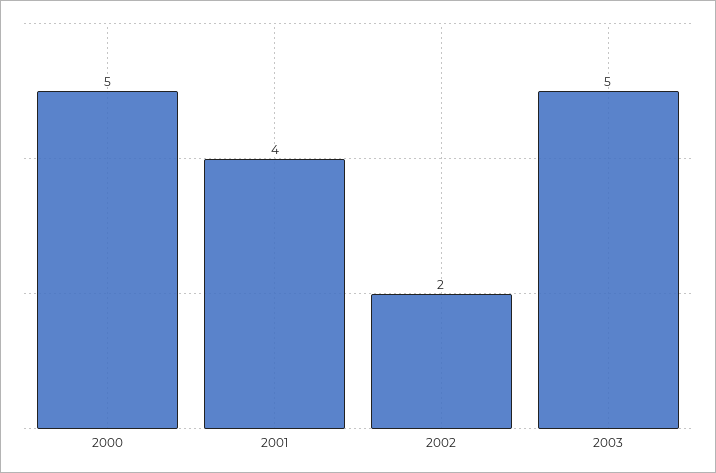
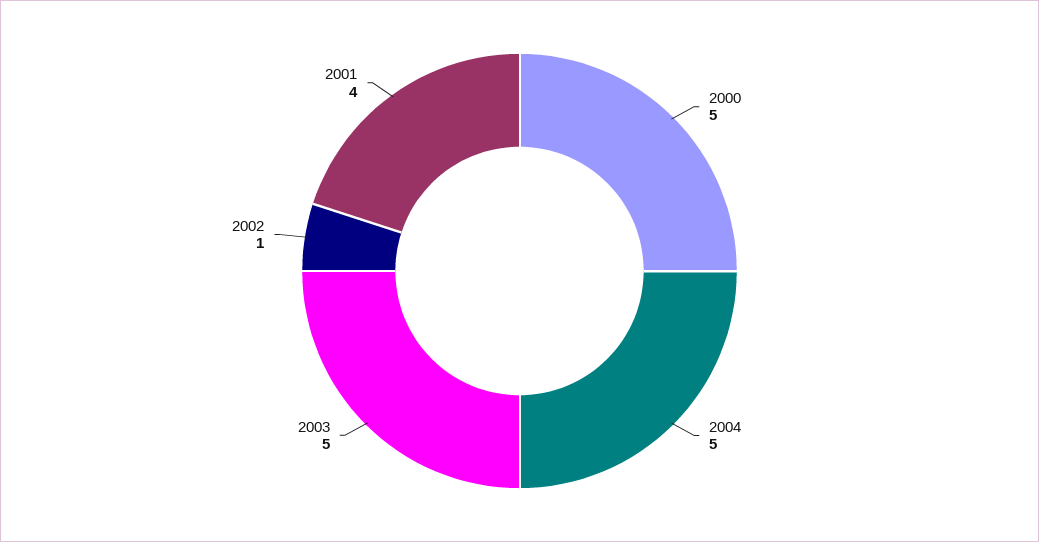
2002: 2 -> 1
2004: none -> 5

